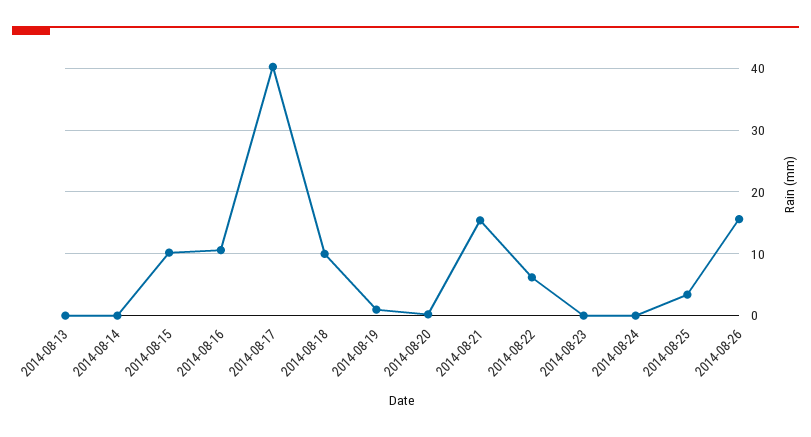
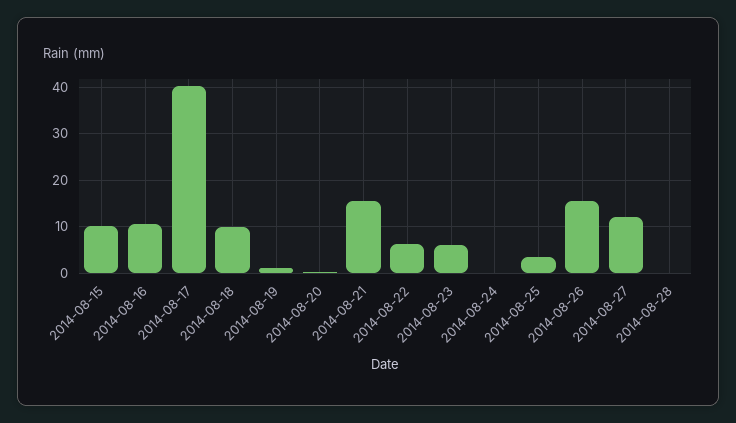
2014-08-13: 0 -> none
2014-08-14: 0 -> none
2014-08-23: 0 -> 6
2014-08-27: none -> 12
2014-08-28: none -> 0

